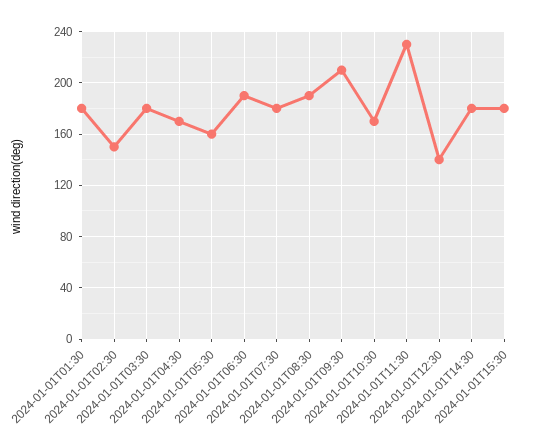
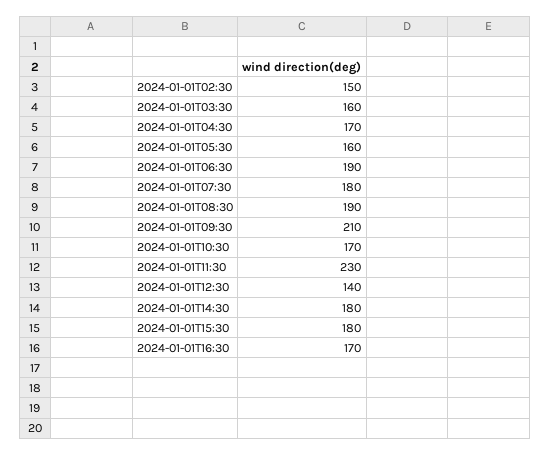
2024-01-01T01:30: 180 -> none
2024-01-01T03:30: 180 -> 160
2024-01-01T16:30: none -> 170

